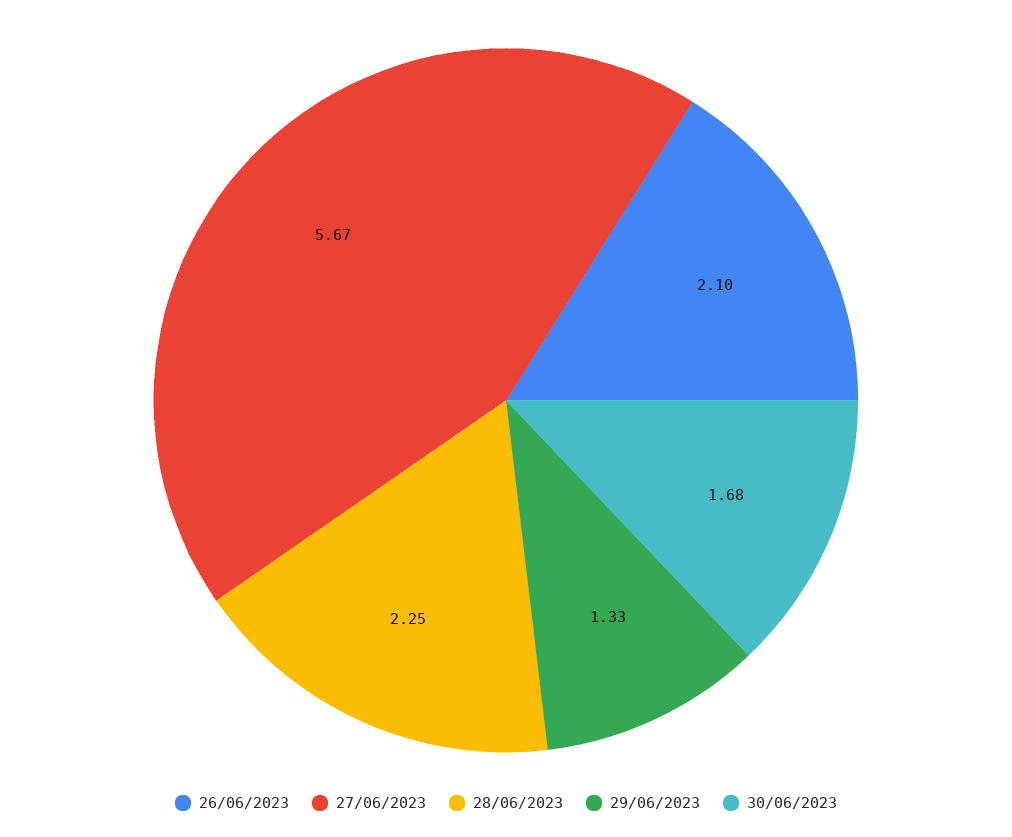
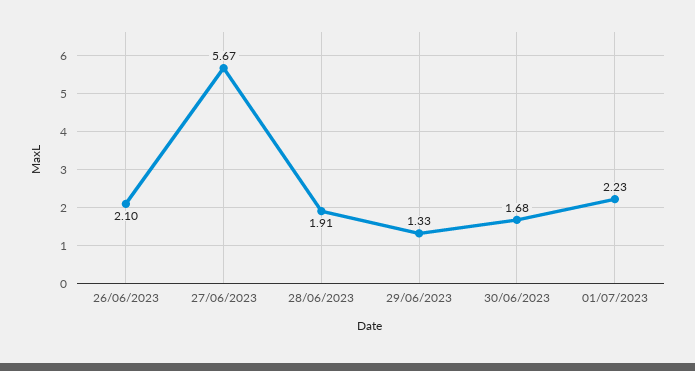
28/06/2023: 2.25 -> 1.91
01/07/2023: none -> 2.23

